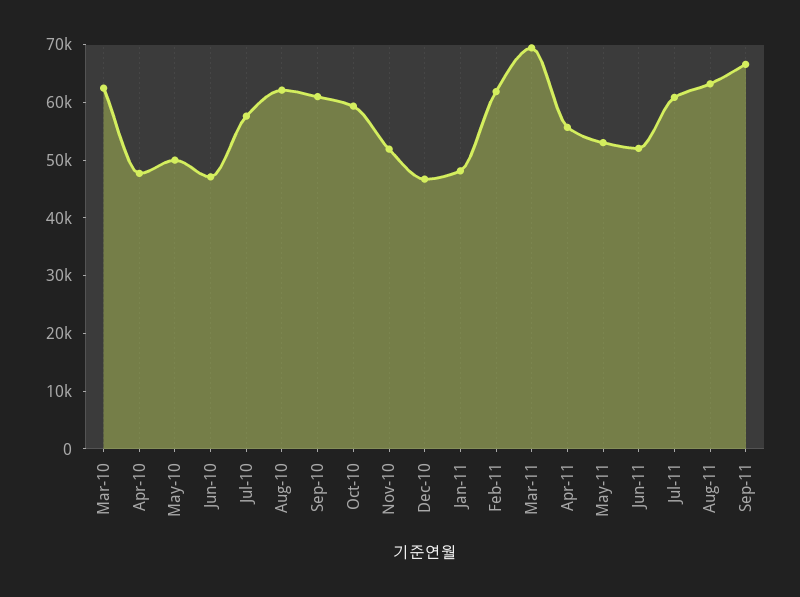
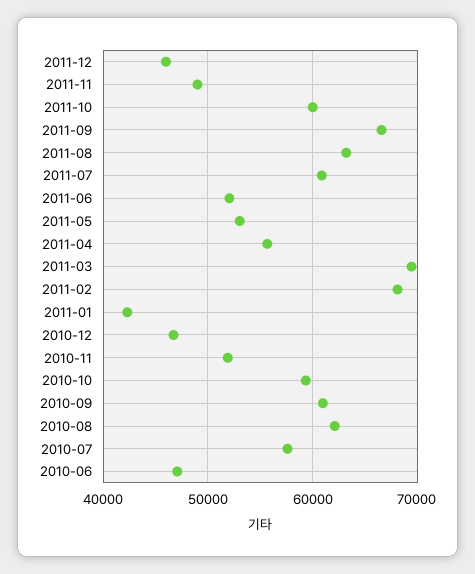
Mar-10: 62000 -> none
Apr-10: 48000 -> none
May-10: 50000 -> none
Jan-11: 48000 -> 42000
Feb-11: 62000 -> 68000
2011-12: none -> 46000
2011-11: none -> 49000
2011-10: none -> 60000

